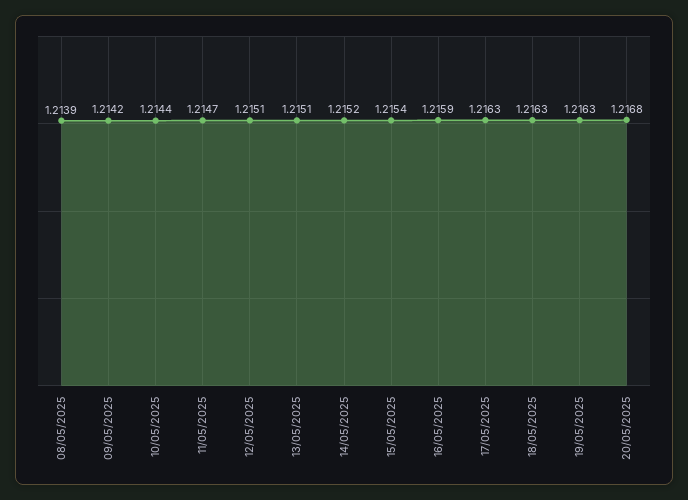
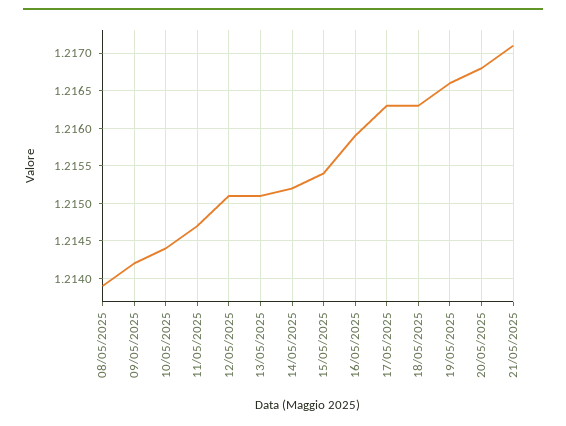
19/05/2025: 1.2163 -> 1.2166
21/05/2025: none -> 1.2171

